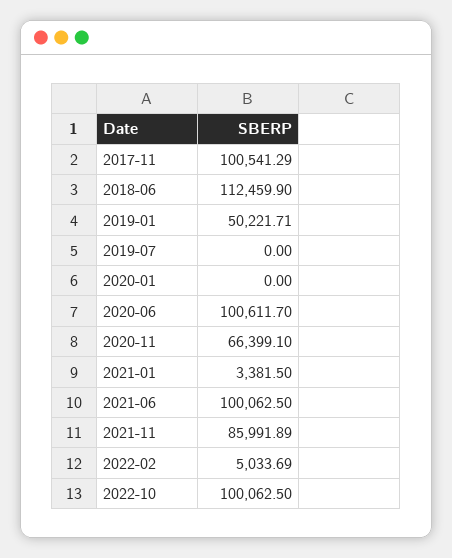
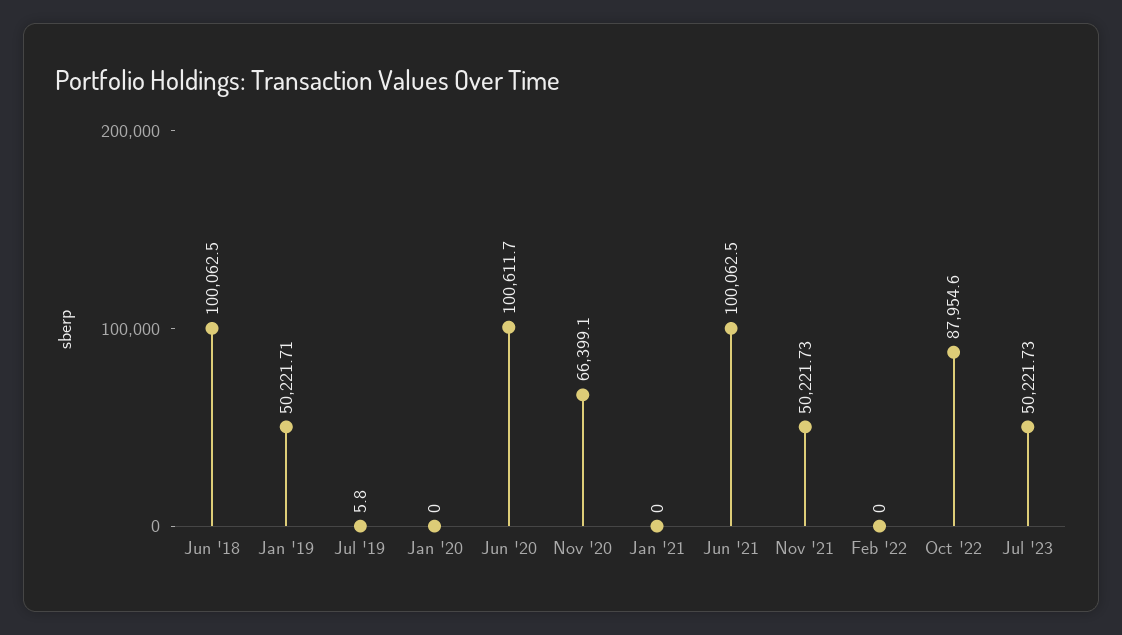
2017-11: 100541.29 -> none
2018-06: 112459.9 -> 100062.5
2019-07: 0 -> 5.8
2021-01: 3381.5 -> 0
2021-11: 85991.89 -> 50221.73
2022-02: 5033.69 -> 0
2022-10: 100062.5 -> 87954.6
Jul '23: none -> 50221.73

